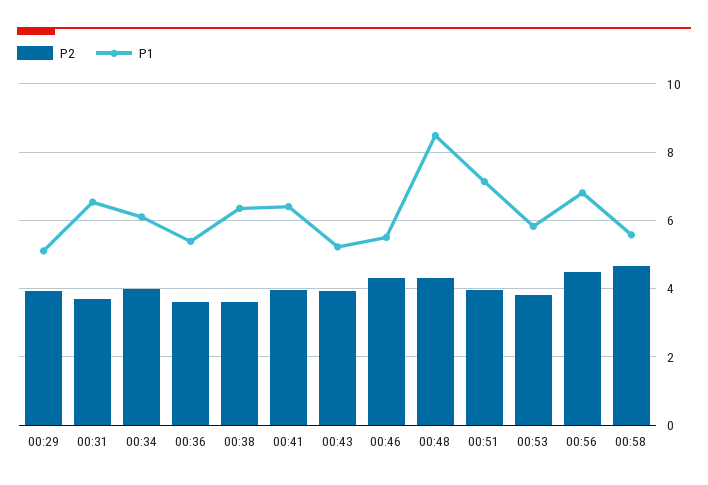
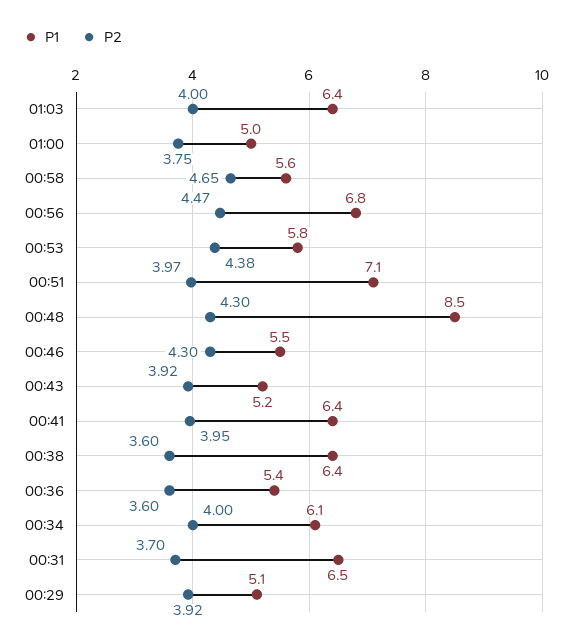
P2, 00:53: 3.8 -> 4.38
P1, 01:03: none -> 6.4
P2, 01:03: none -> 4
P1, 01:00: none -> 5
P2, 01:00: none -> 3.75

